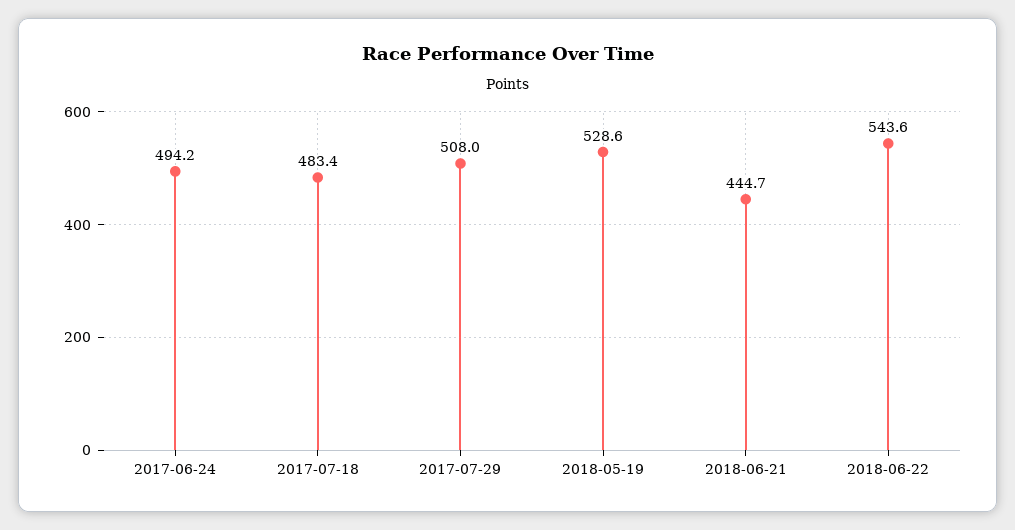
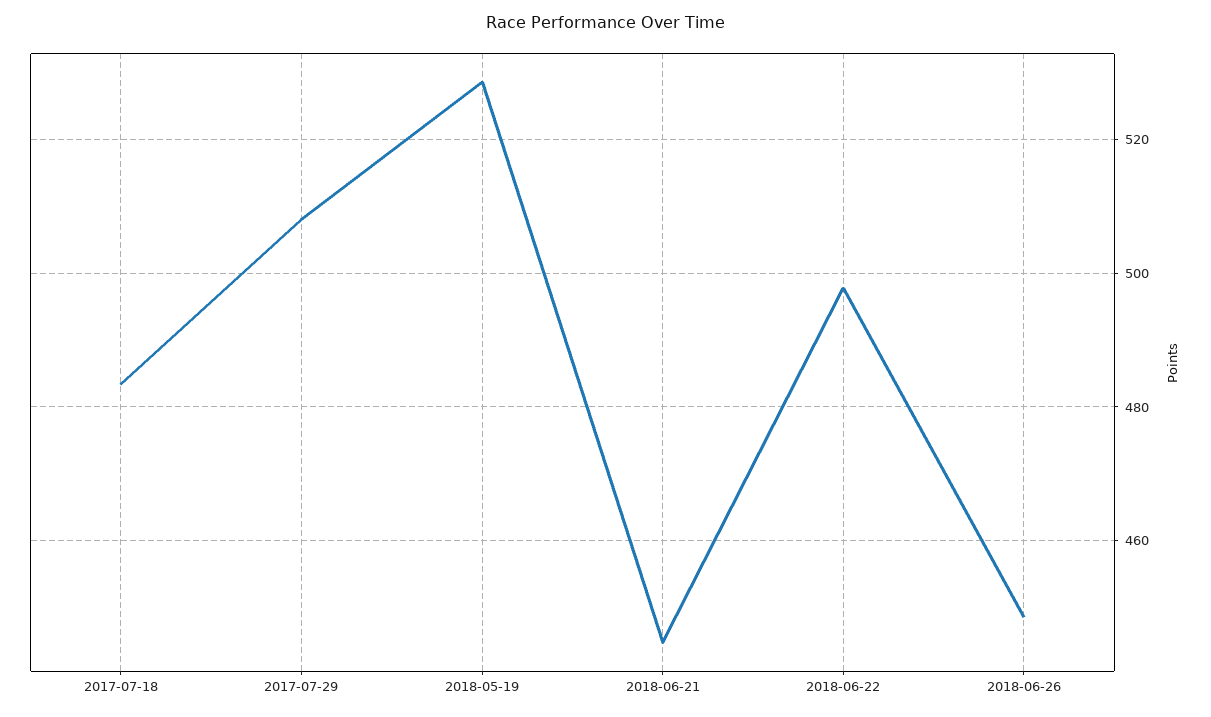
2017-06-24: 494.2 -> none
2018-06-22: 543.6 -> 498
2018-06-26: none -> 448

